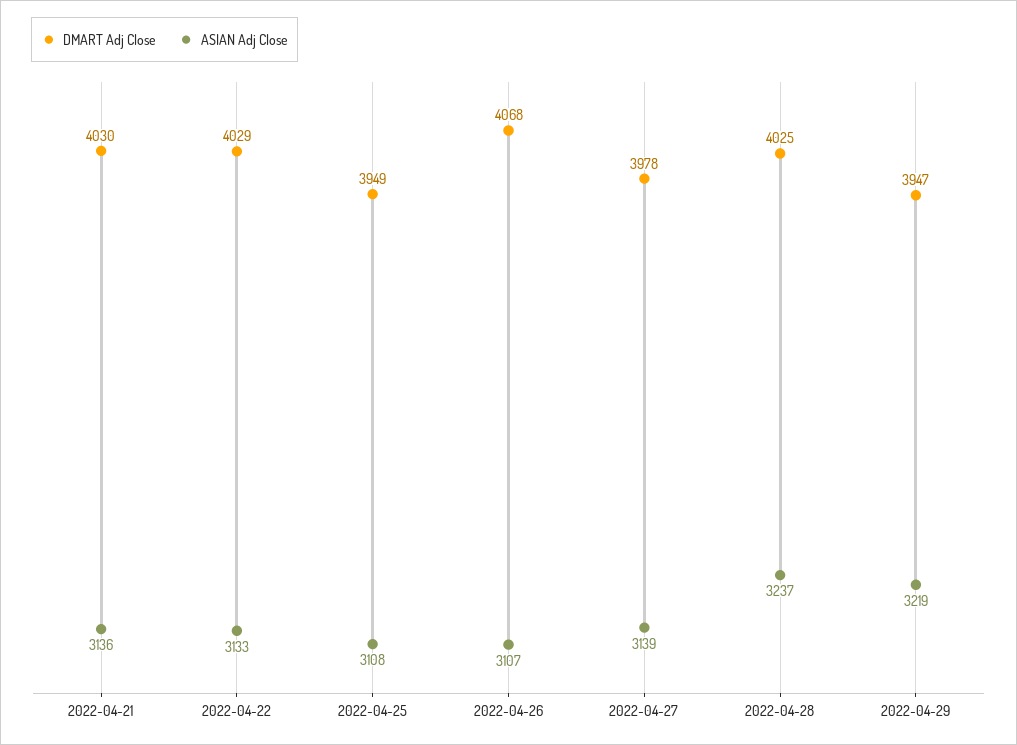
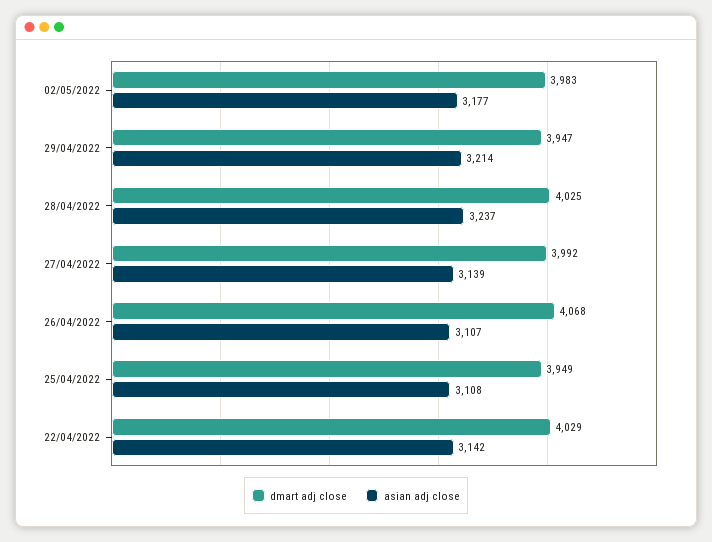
DMART Adj Close, 2022-04-21: 4030 -> none
ASIAN Adj Close, 2022-04-21: 3136 -> none
ASIAN Adj Close, 2022-04-22: 3133 -> 3142
DMART Adj Close, 2022-04-27: 3978 -> 3992
ASIAN Adj Close, 2022-04-29: 3219 -> 3214
DMART Adj Close, 02/05/2022: none -> 3983
ASIAN Adj Close, 02/05/2022: none -> 3177

